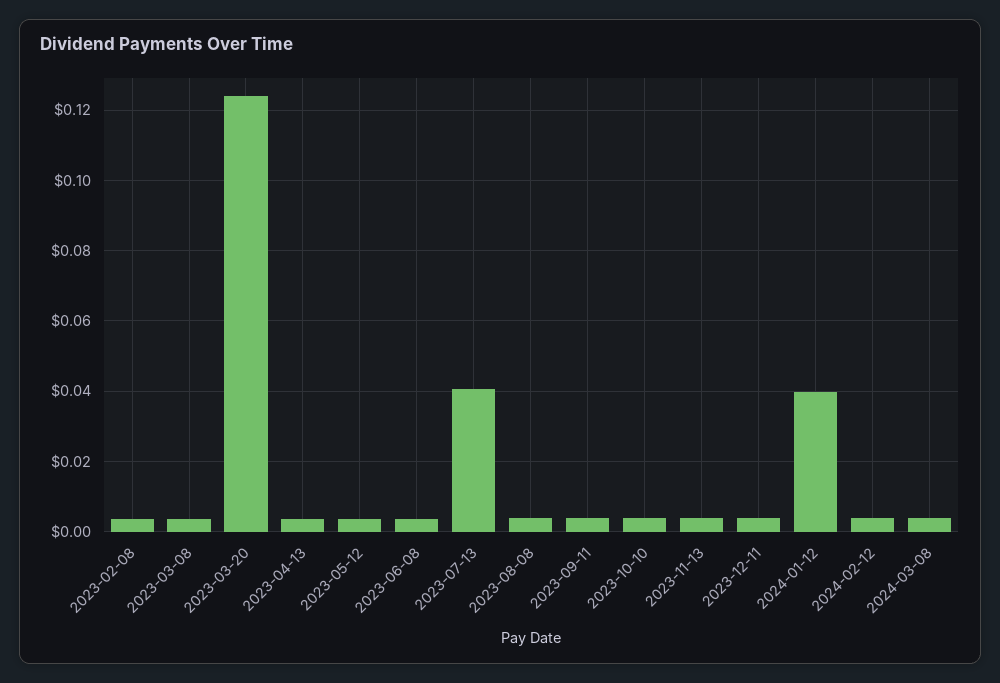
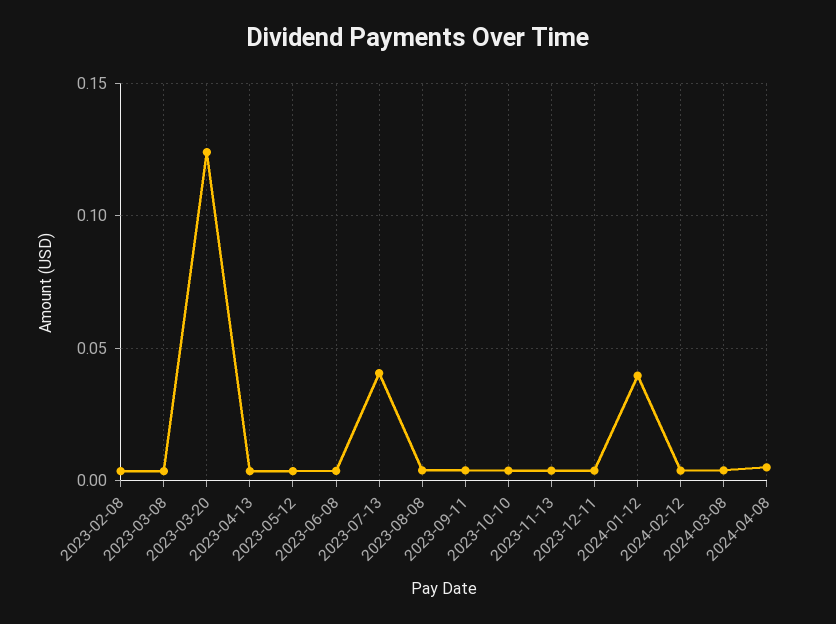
2024-04-08: none -> 0.005

